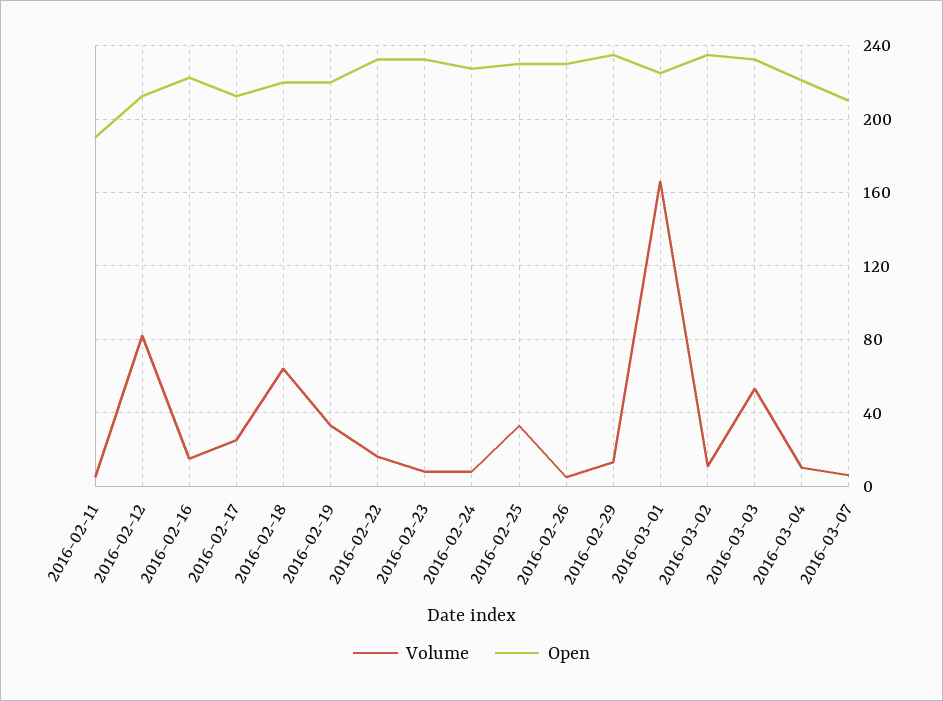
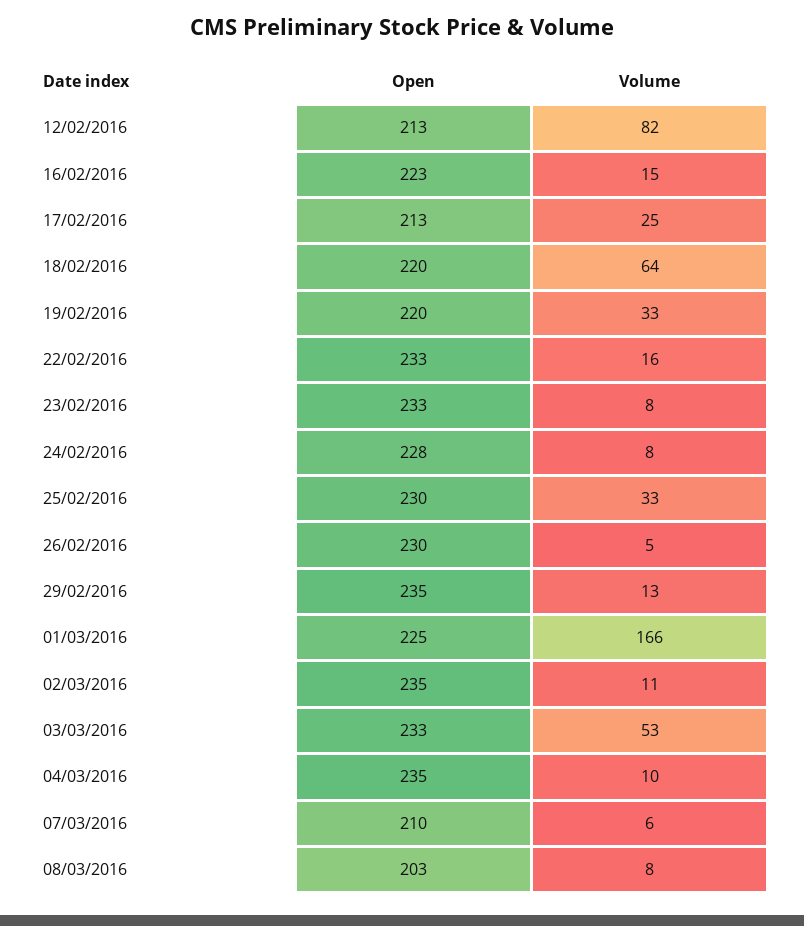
Volume, 2016-02-11: 5 -> none
Open, 2016-02-11: 190 -> none
Open, 2016-03-04: 220 -> 235
Open, 08/03/2016: none -> 203
Volume, 08/03/2016: none -> 8

